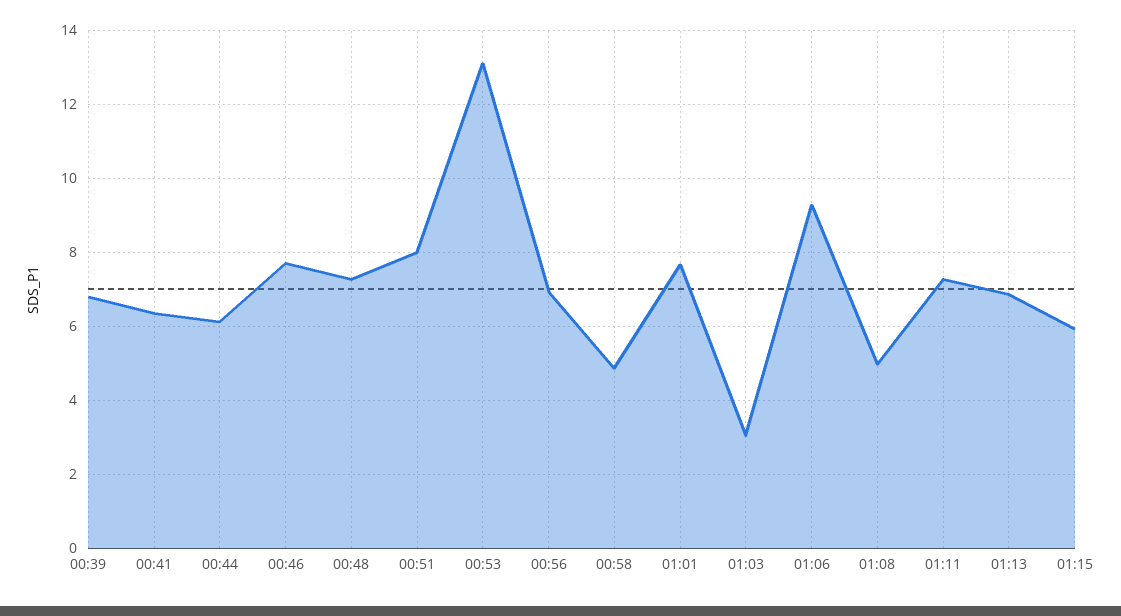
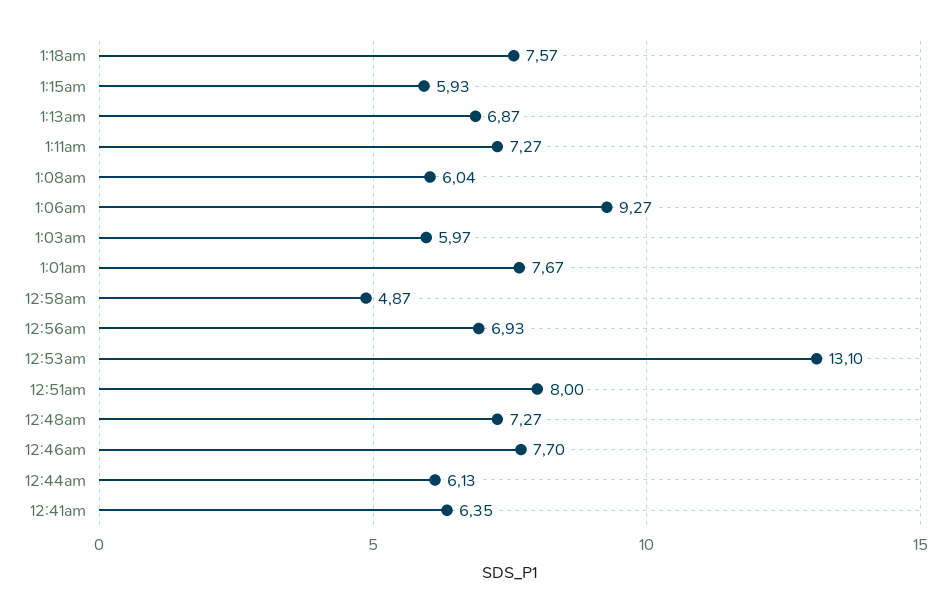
00:39: 6.8 -> none
01:03: 3 -> 5.97
01:08: 5 -> 6.04
1:18am: none -> 7.57

